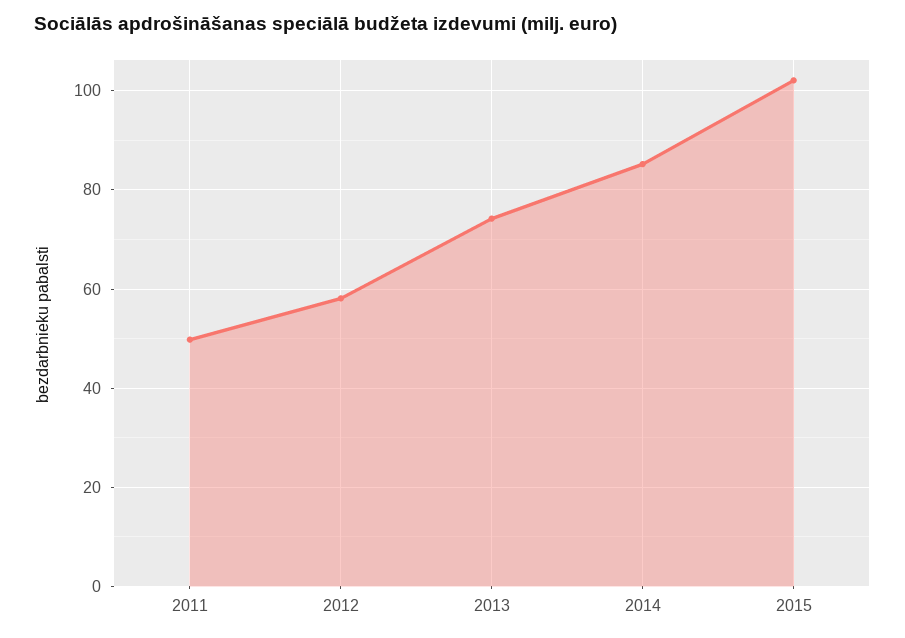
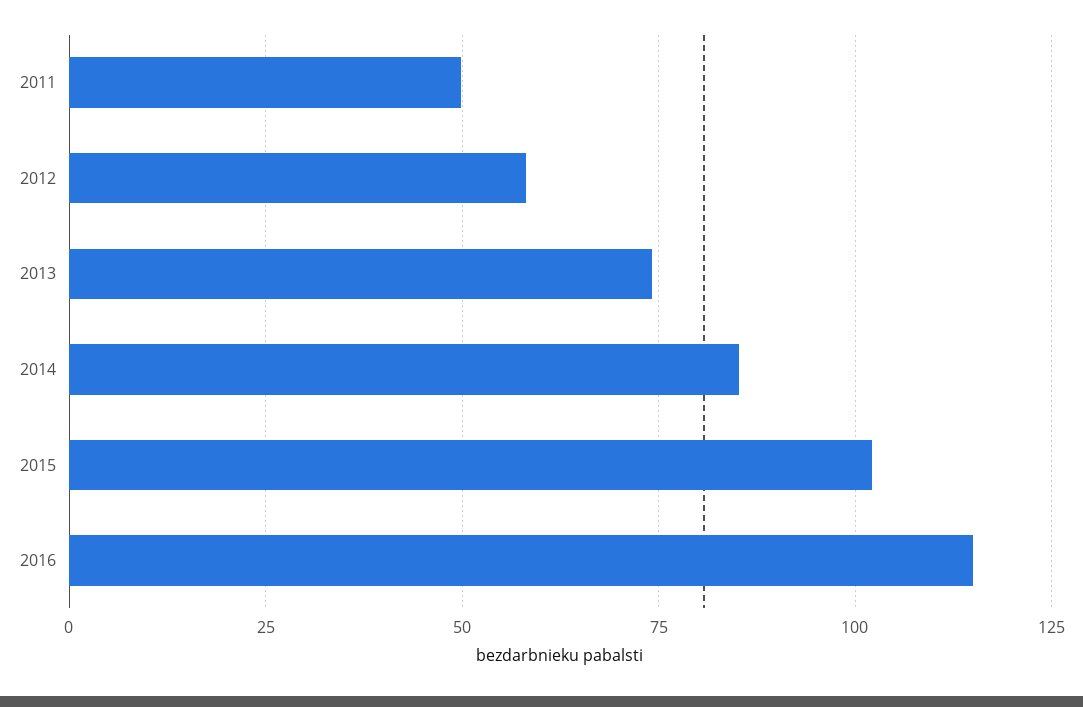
2016: none -> 115

